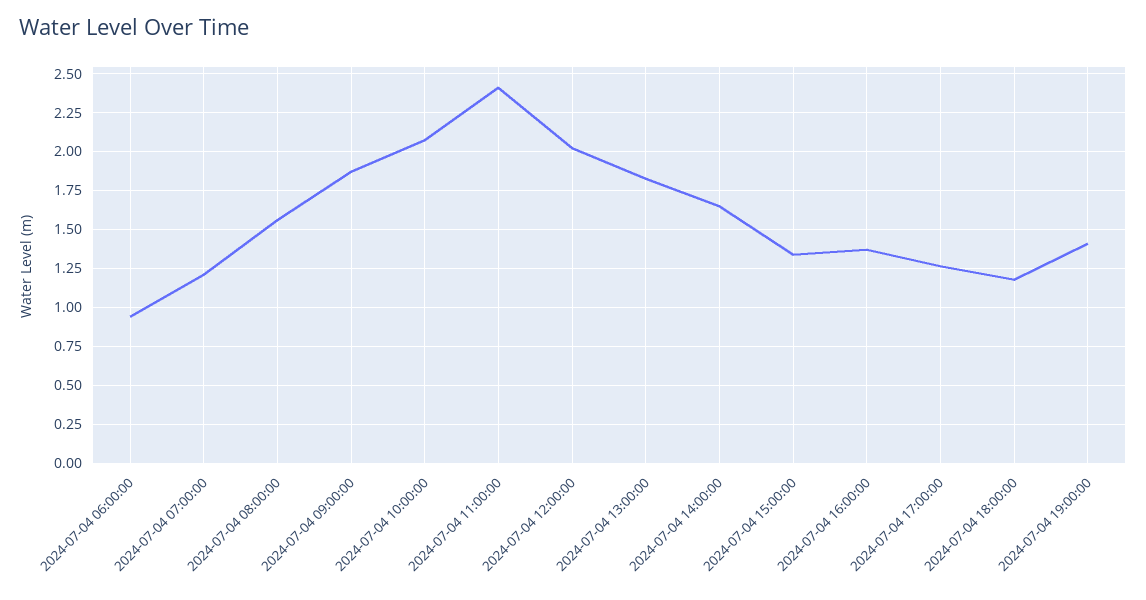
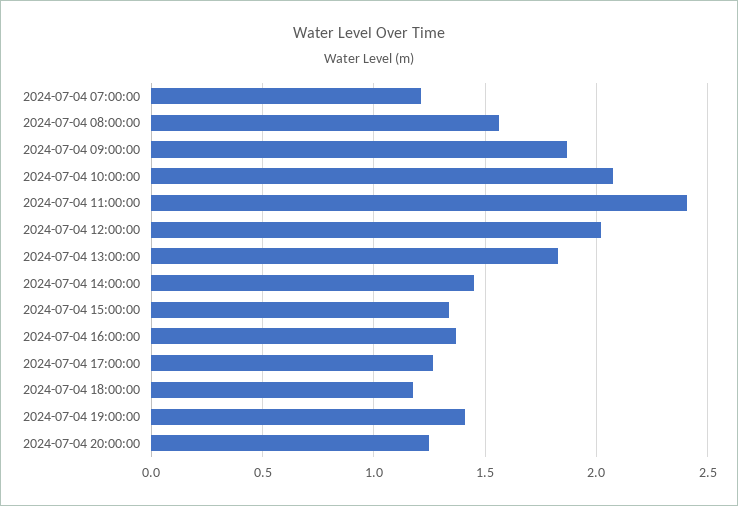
2024-07-04 06:00:00: 0.95 -> none
2024-07-04 14:00:00: 1.65 -> 1.45
2024-07-04 20:00:00: none -> 1.25

